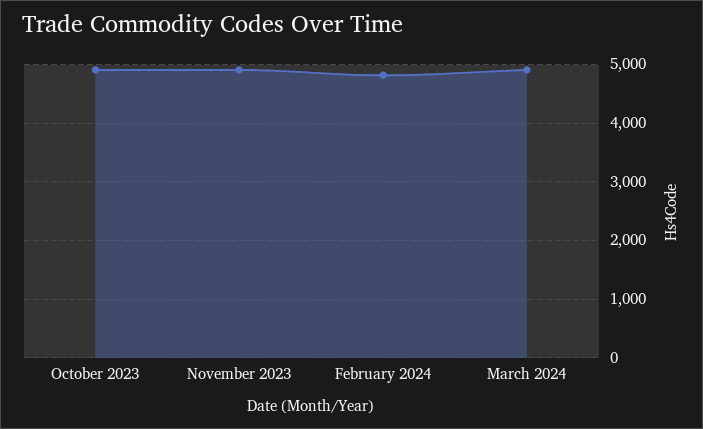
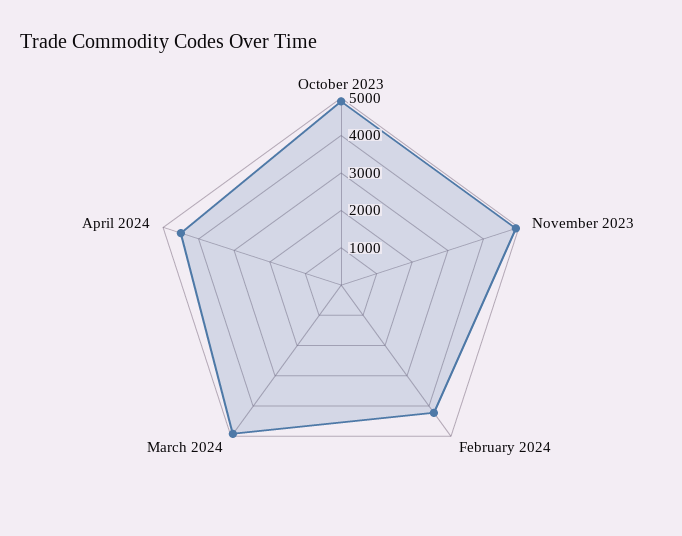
February 2024: 4800 -> 4250
April 2024: none -> 4500

